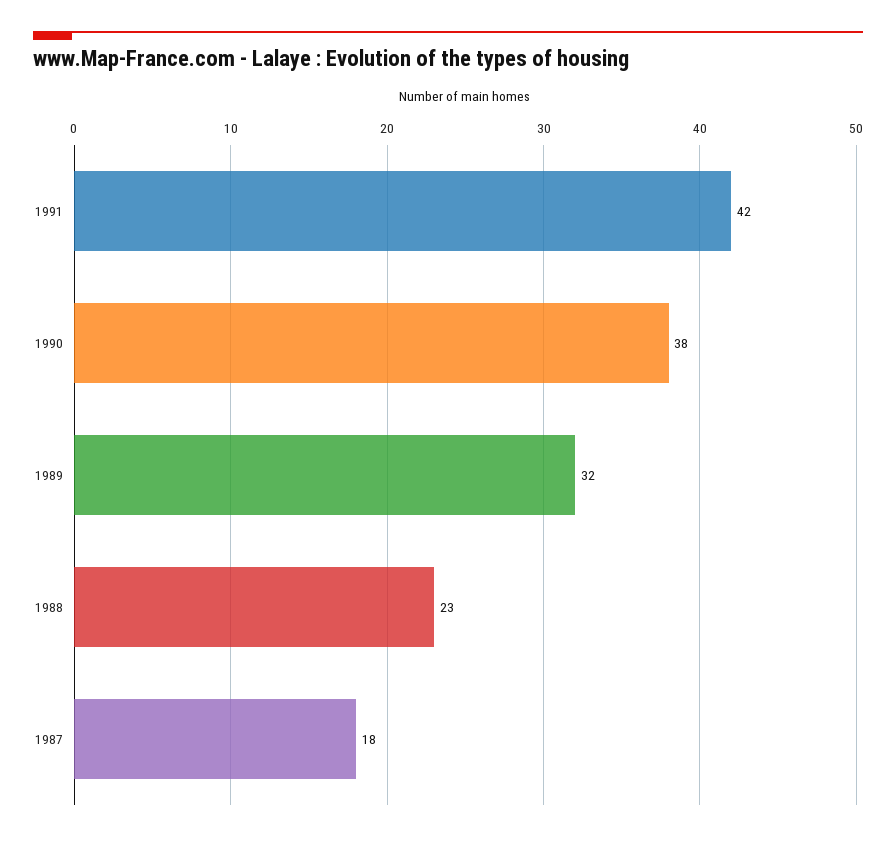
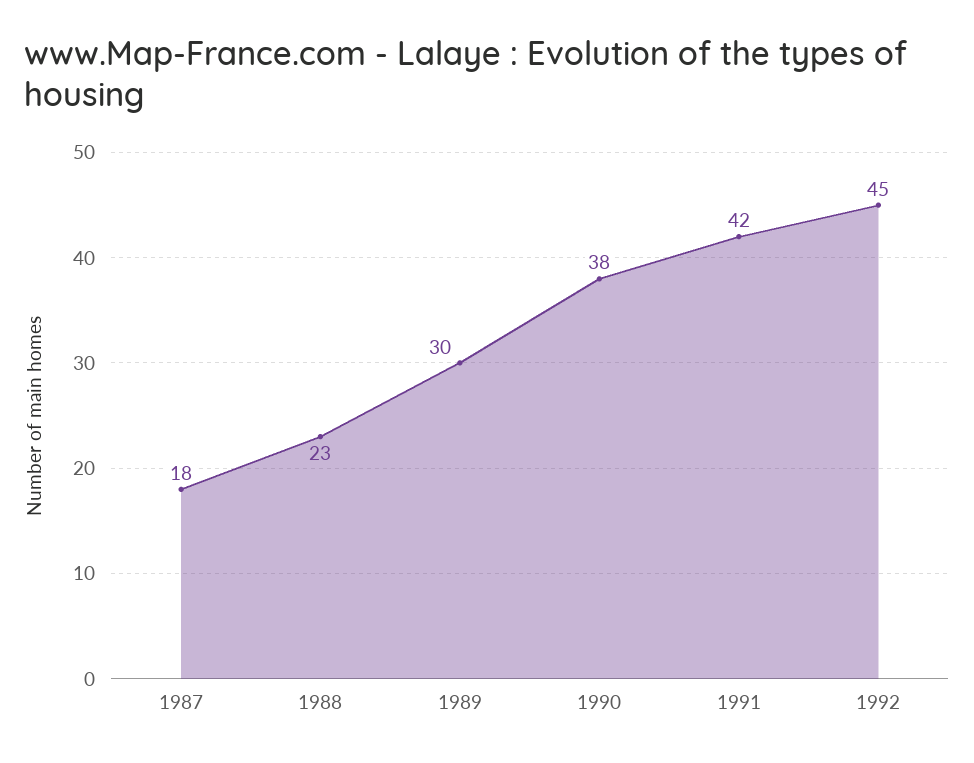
1989: 32 -> 30
1992: none -> 45

